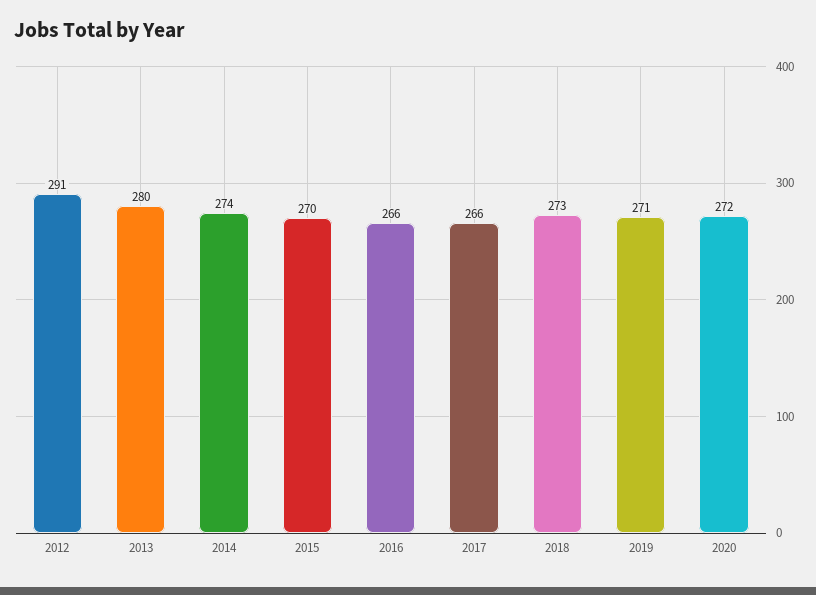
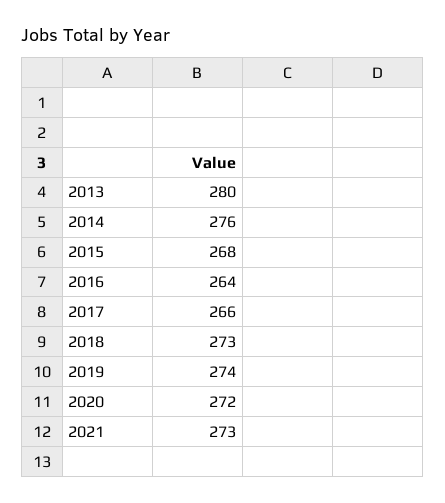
2012: 291 -> none
2014: 274 -> 276
2015: 270 -> 268
2016: 266 -> 264
2019: 271 -> 274
2021: none -> 273

